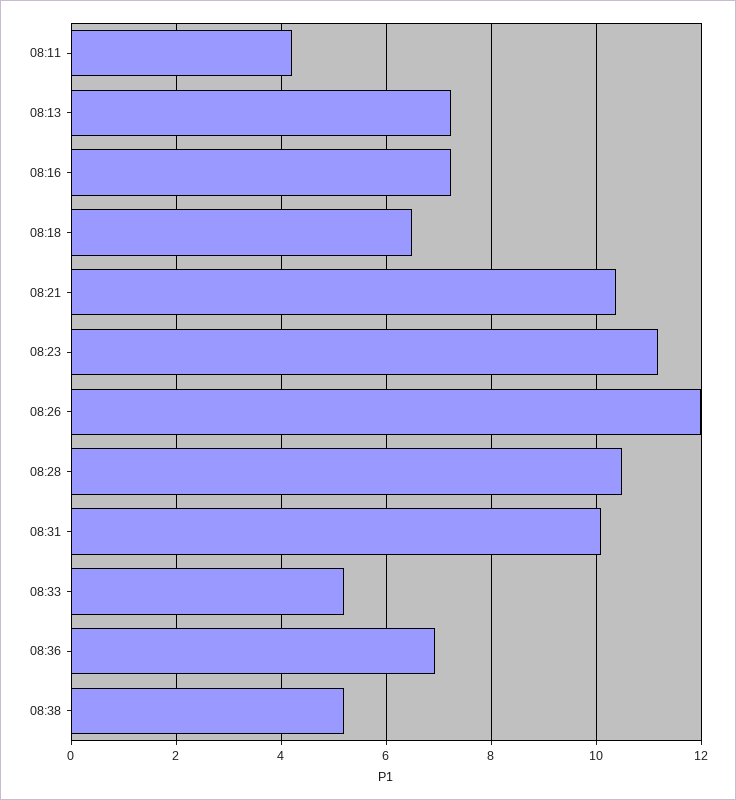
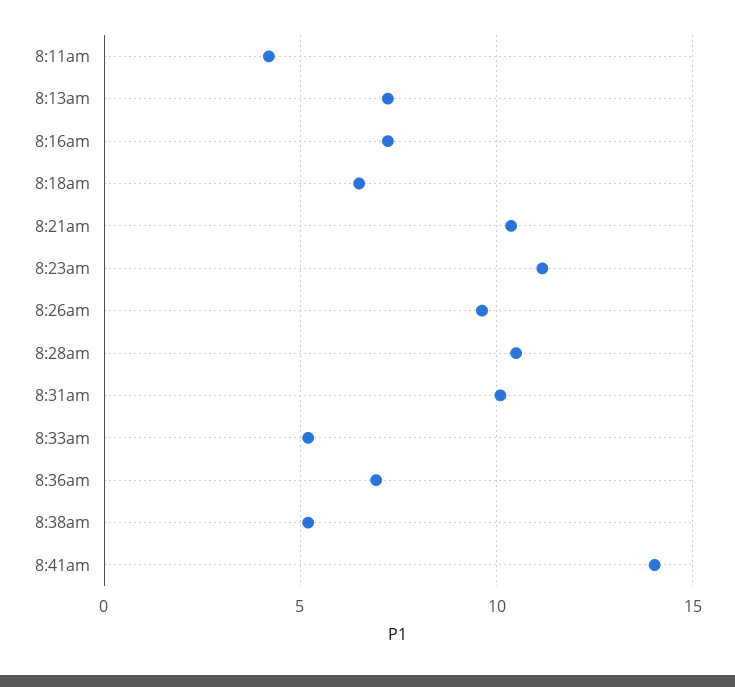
08:26: 12 -> 9.5
8:41am: none -> 14

